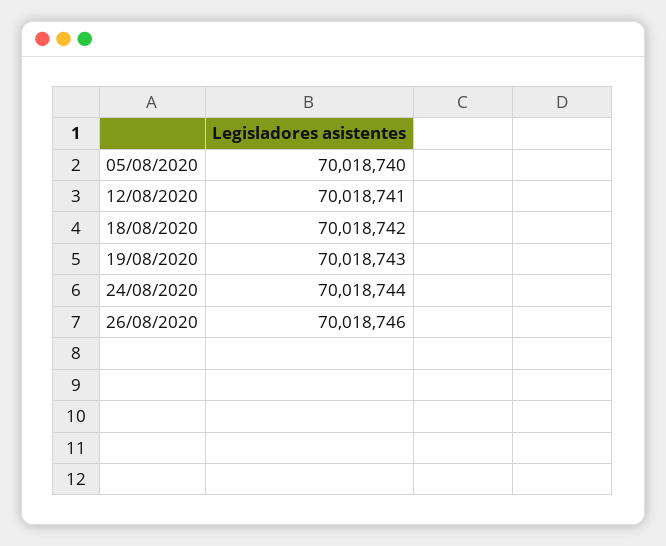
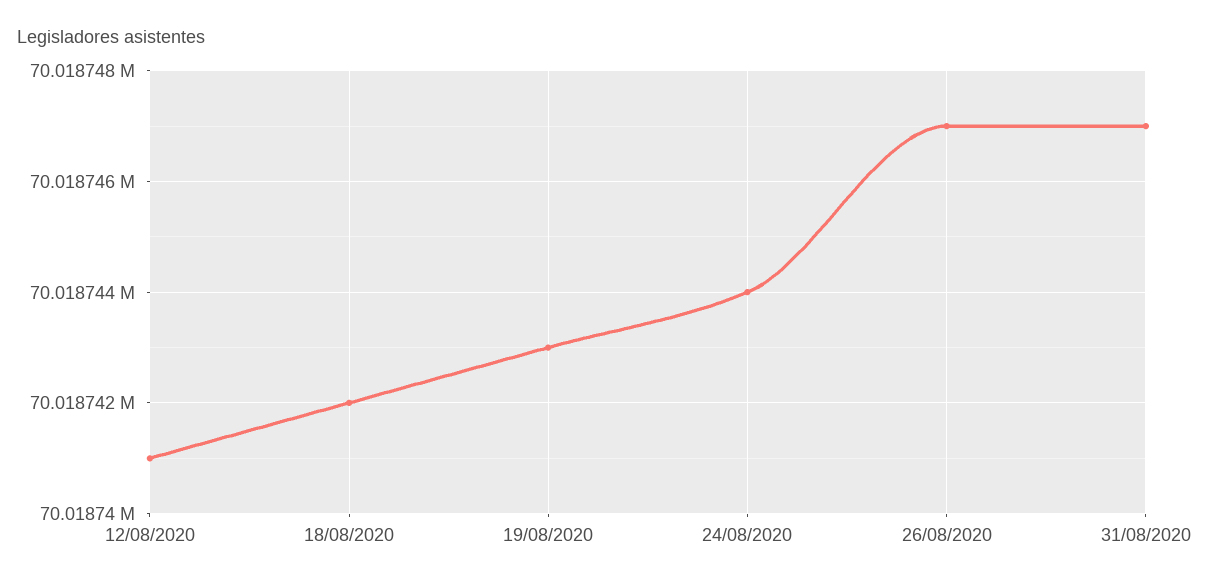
05/08/2020: 70018740 -> none
26/08/2020: 70018746 -> 70018747
31/08/2020: none -> 70018747

